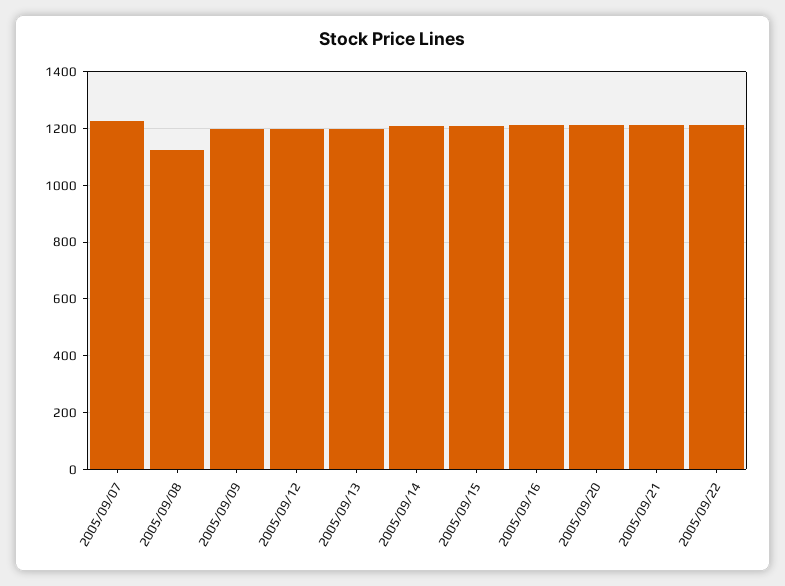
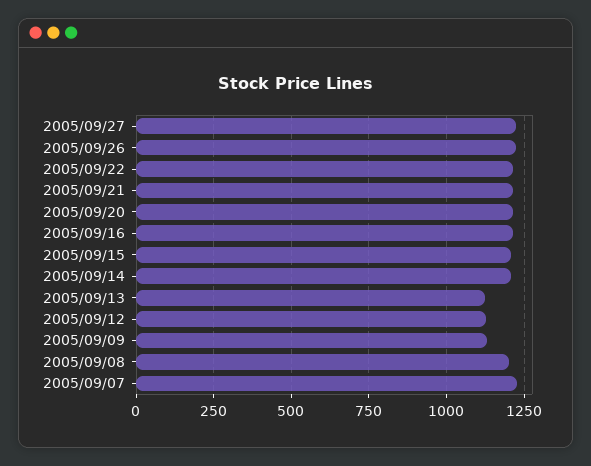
2005/09/08: 1125 -> 1200
2005/09/09: 1200 -> 1125
2005/09/12: 1200 -> 1125
2005/09/13: 1200 -> 1125
2005/09/27: none -> 1225
2005/09/26: none -> 1225

